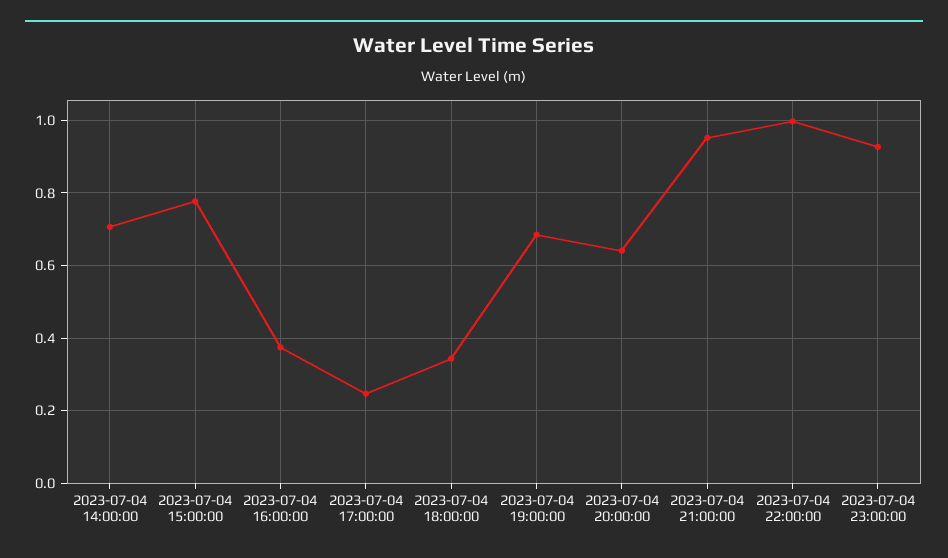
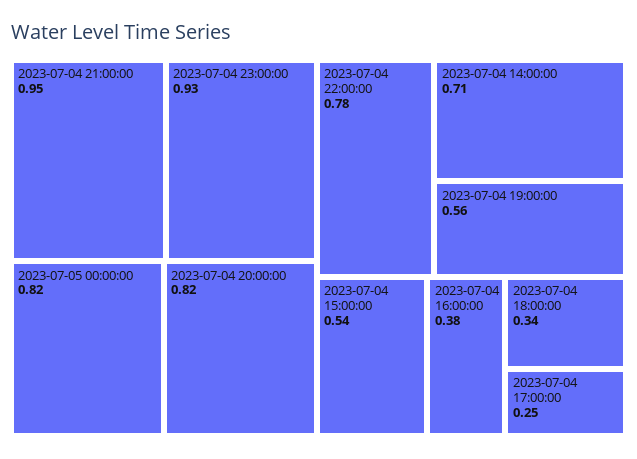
2023-07-04 15:00:00: 0.78 -> 0.54
2023-07-04 19:00:00: 0.68 -> 0.56
2023-07-04 20:00:00: 0.64 -> 0.82
2023-07-04 22:00:00: 1 -> 0.78
2023-07-05 00:00:00: none -> 0.82

